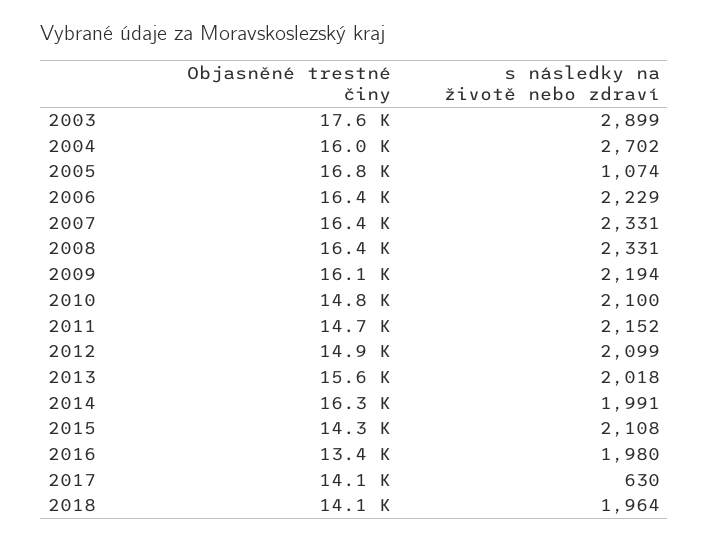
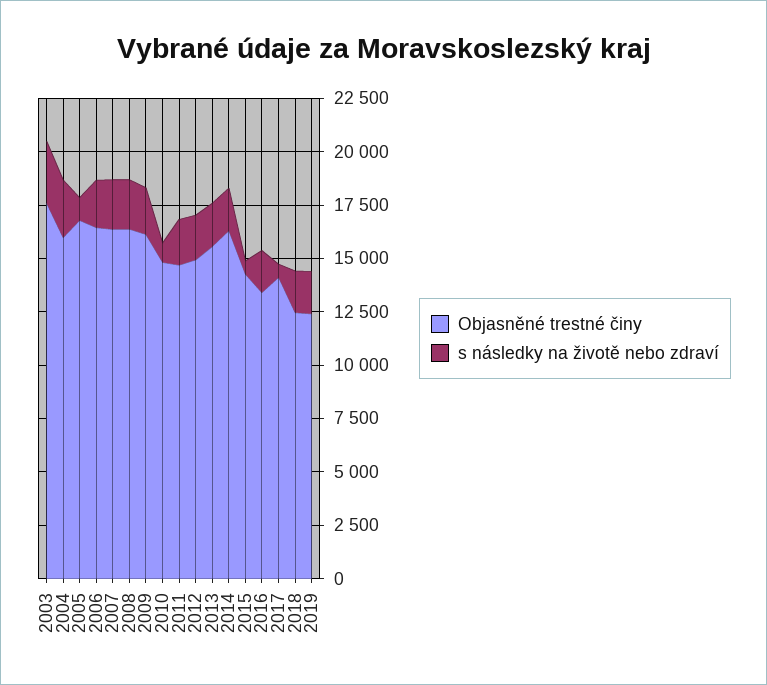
s následky na životě nebo zdraví, 2010: 2100 -> 1000
s následky na životě nebo zdraví, 2015: 2108 -> 500
Objasněné trestné činy, 2018: 14100 -> 12500
Objasněné trestné činy, 2019: none -> 12500
s následky na životě nebo zdraví, 2019: none -> 2000

